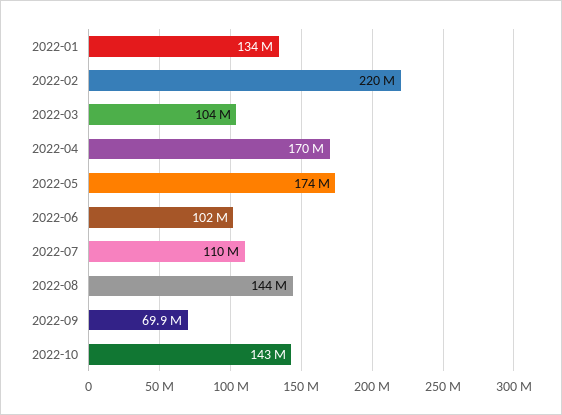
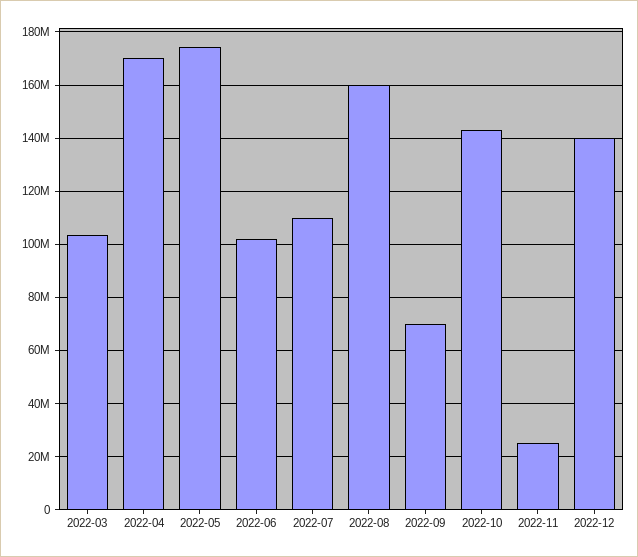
2022-01: 134000000 -> none
2022-02: 220000000 -> none
2022-08: 144000000 -> 160000000
2022-11: none -> 25000000
2022-12: none -> 140000000

